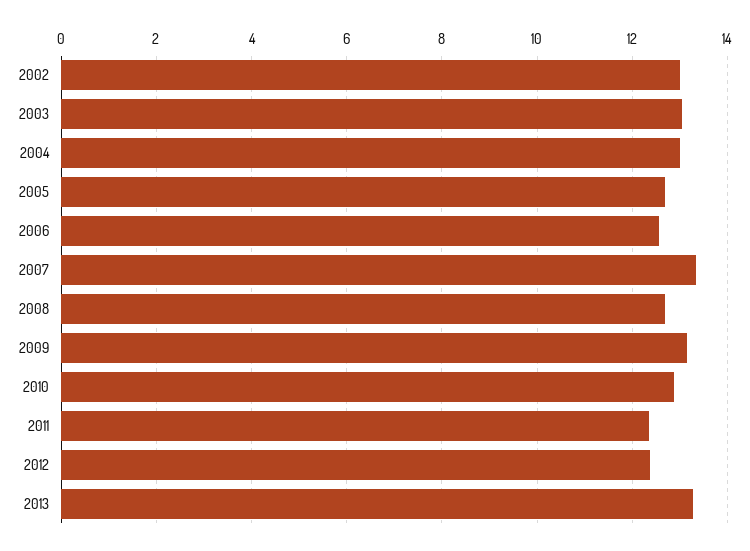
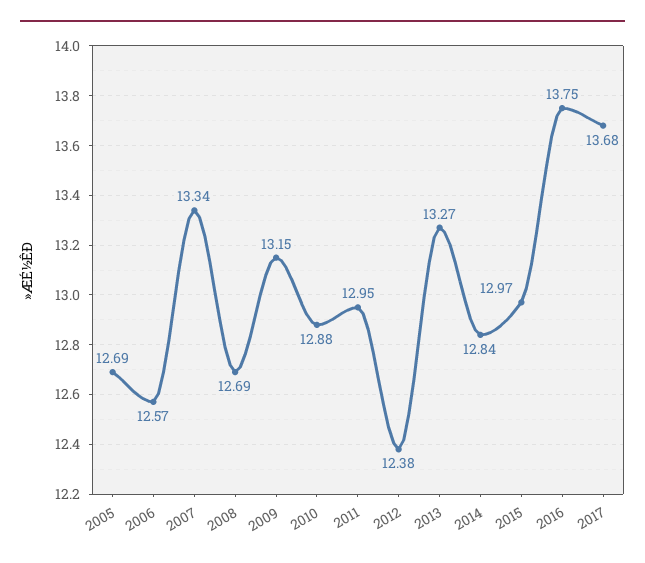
2002: 13 -> none
2003: 13 -> none
2004: 13 -> none
2011: 12.4 -> 12.95
2014: none -> 12.84
2015: none -> 12.97
2016: none -> 13.75
2017: none -> 13.68

